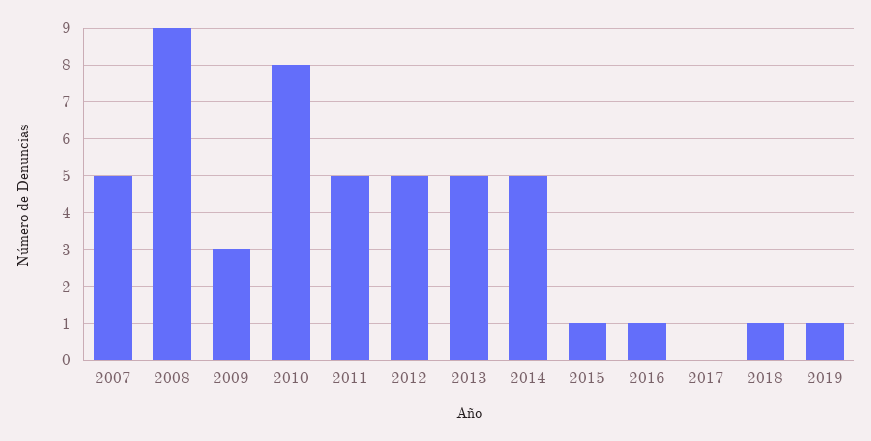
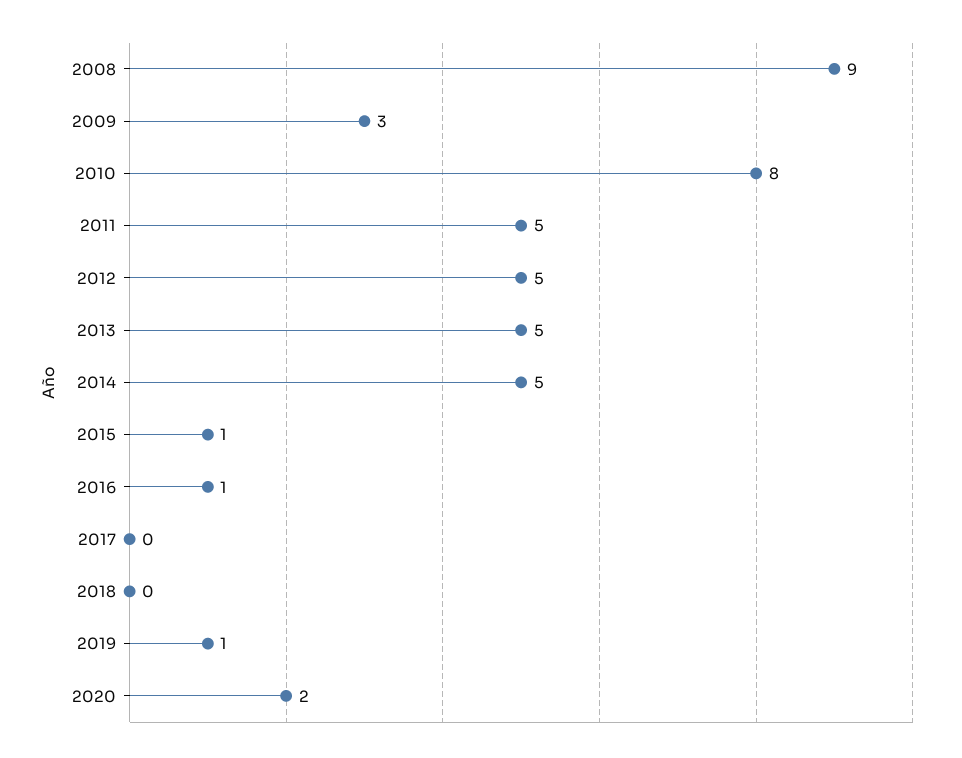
2007: 5 -> none
2018: 1 -> 0
2020: none -> 2

